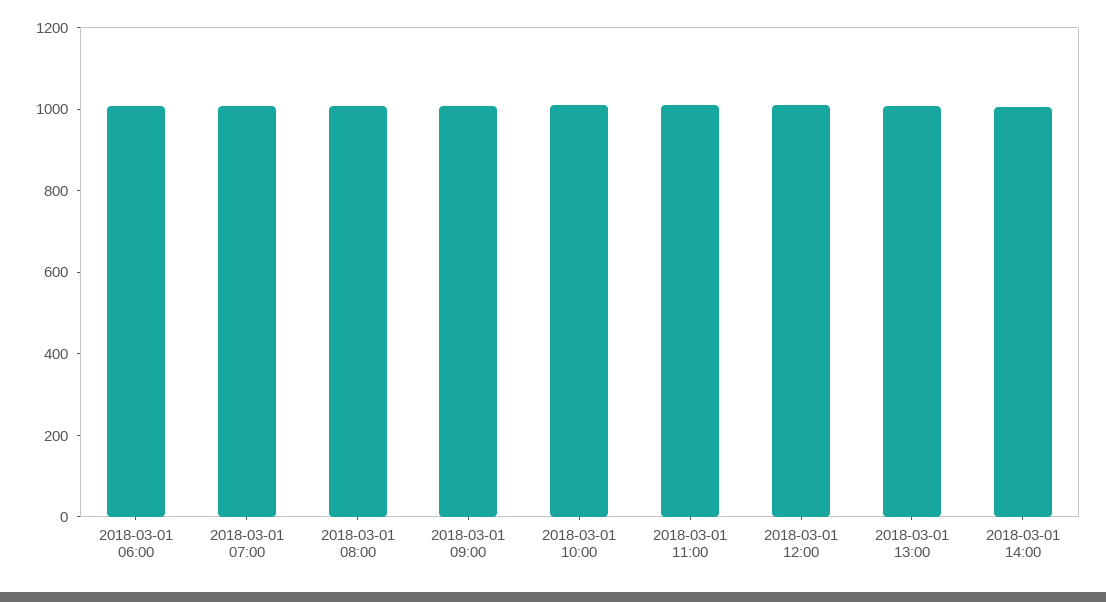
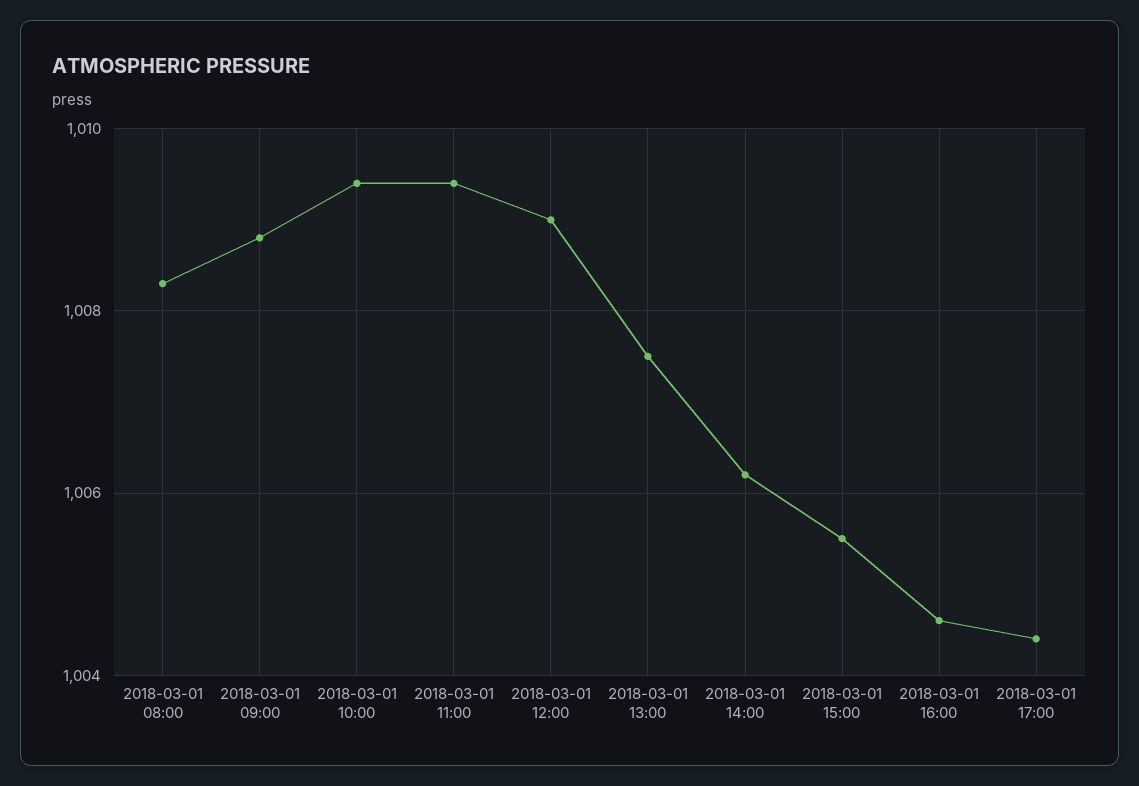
2018-03-01 06:00: 1000 -> none
2018-03-01 07:00: 1000 -> none
2018-03-01 15:00: none -> 1005.5
2018-03-01 16:00: none -> 1004.5
2018-03-01 17:00: none -> 1004.5

